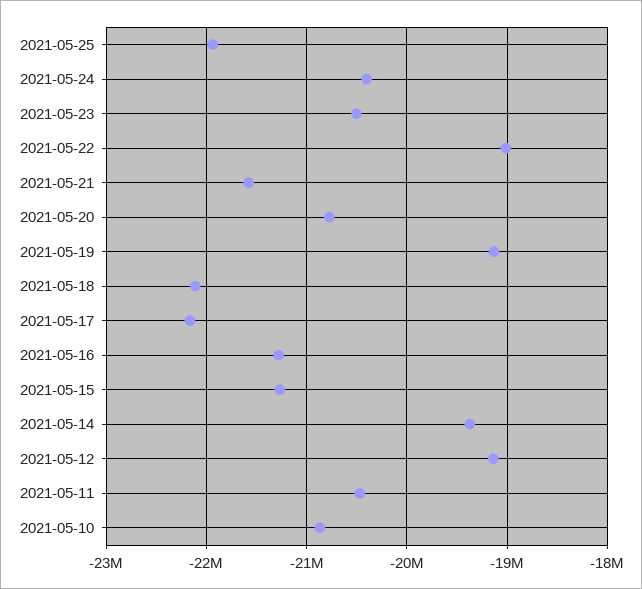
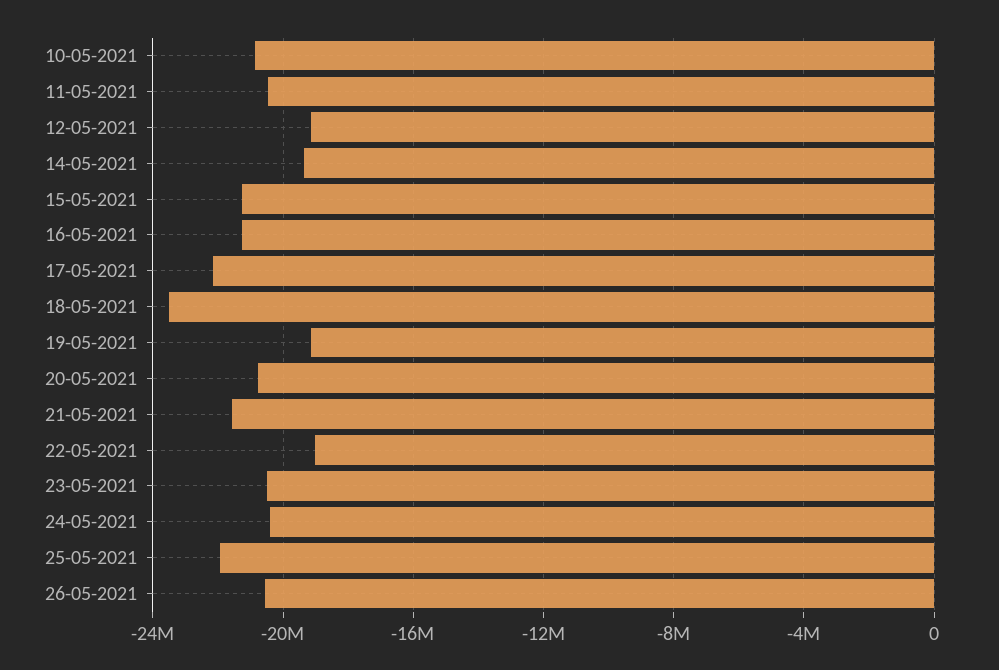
2021-05-18: -22100000 -> -23500000
26-05-2021: none -> -20500000

